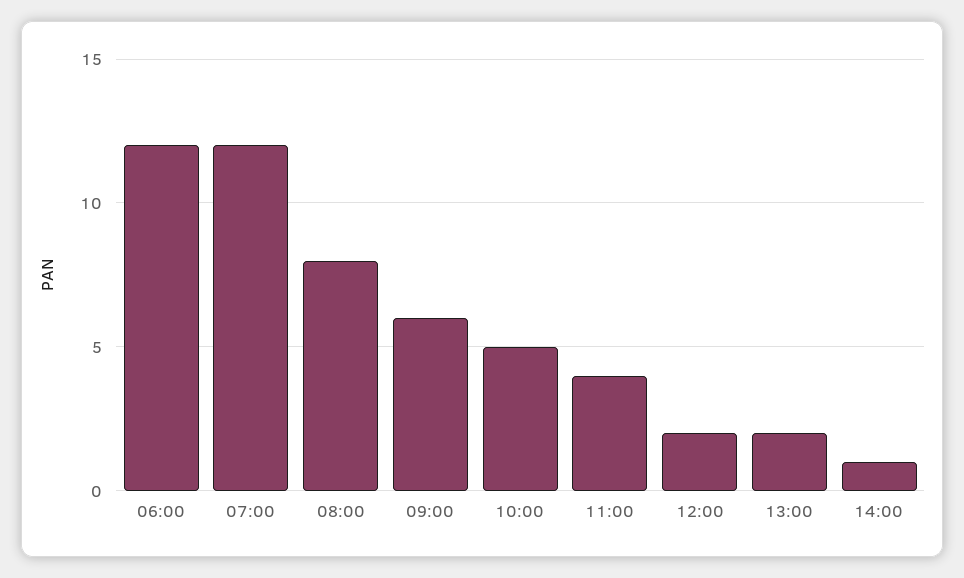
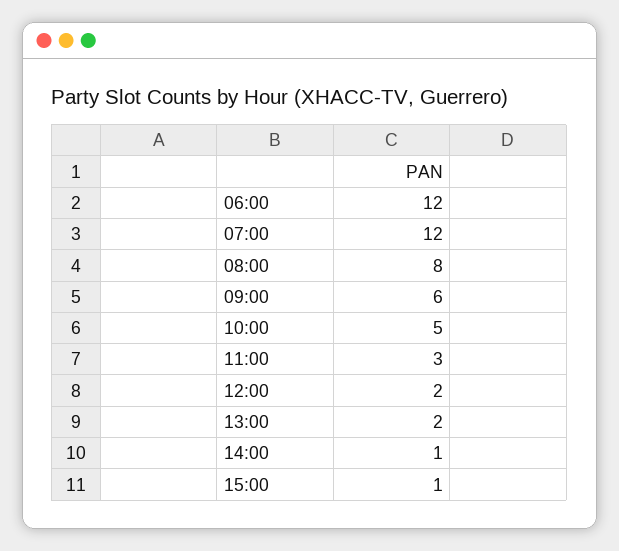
11:00: 4 -> 3
15:00: none -> 1

